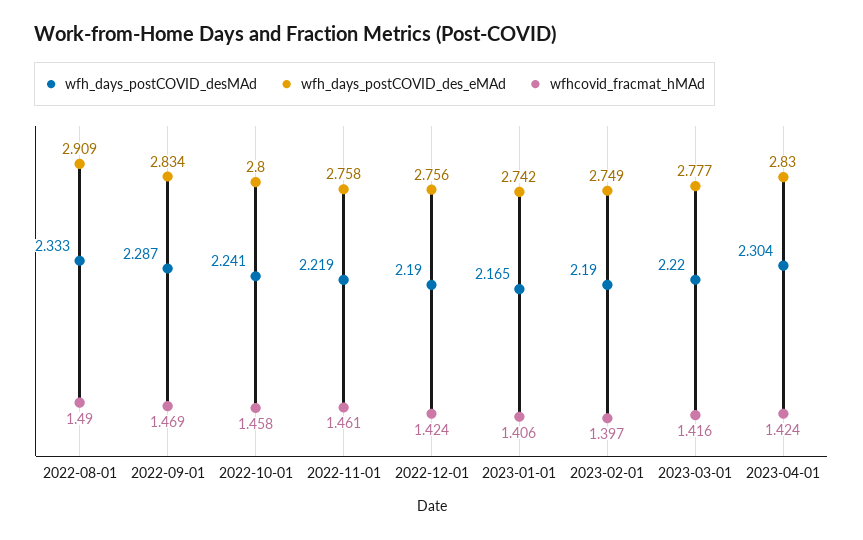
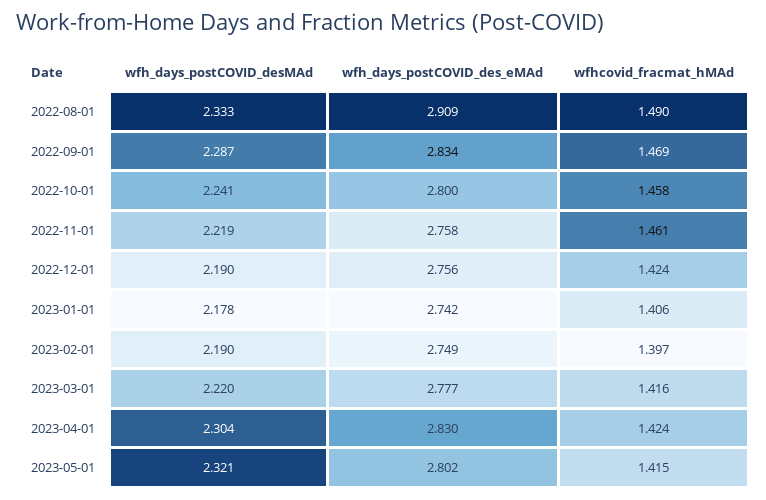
wfh_days_postCOVID_desMAd, 2023-01-01: 2.165 -> 2.178
wfh_days_postCOVID_desMAd, 2023-05-01: none -> 2.321
wfh_days_postCOVID_des_eMAd, 2023-05-01: none -> 2.802
wfhcovid_fracmat_hMAd, 2023-05-01: none -> 1.415

